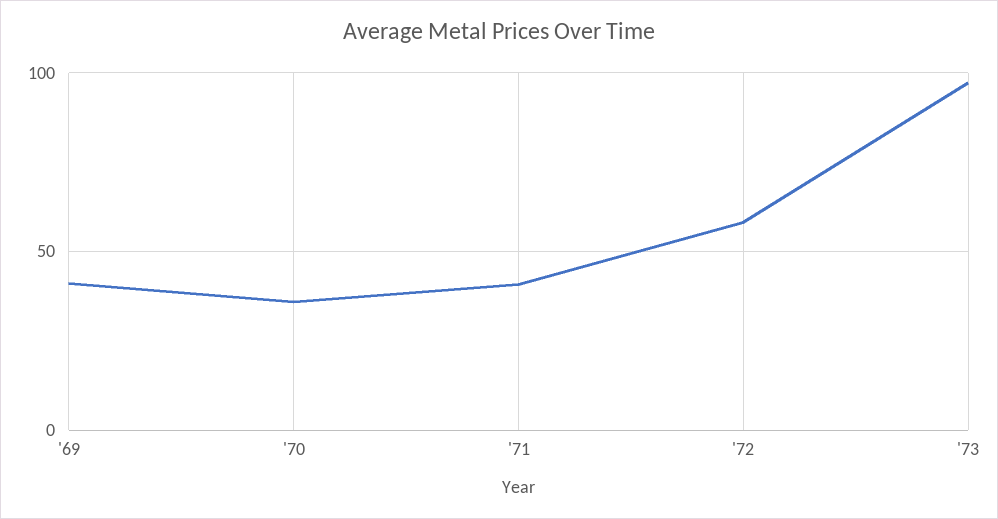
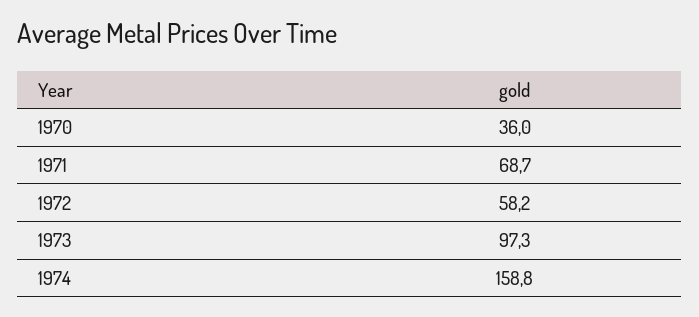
'69: 40 -> none
'71: 40 -> 68.7
1974: none -> 158.8

